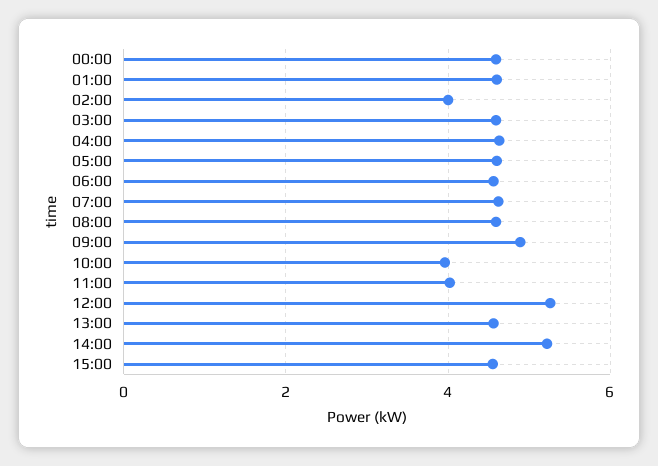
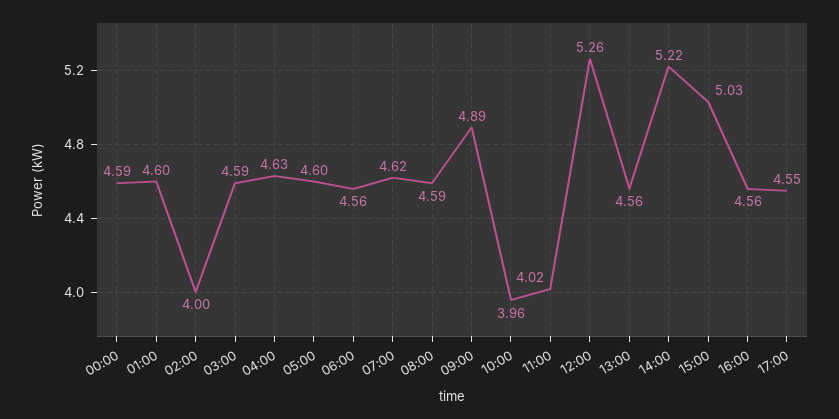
15:00: 4.6 -> 5.03
16:00: none -> 4.56
17:00: none -> 4.55

